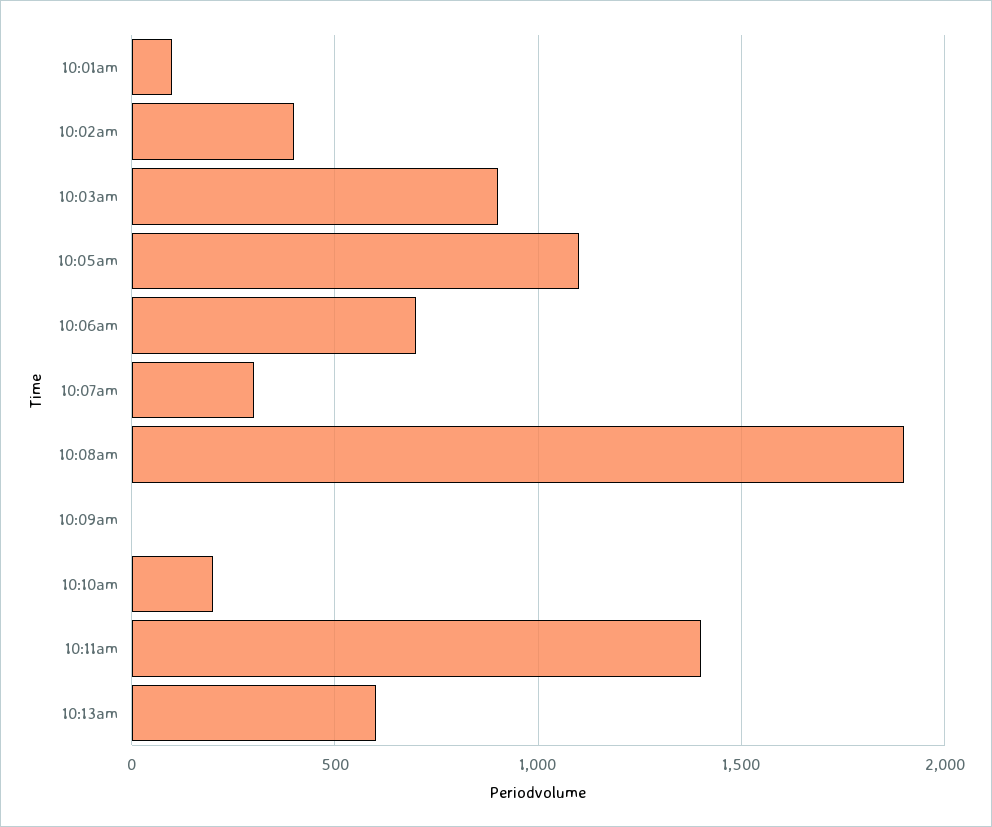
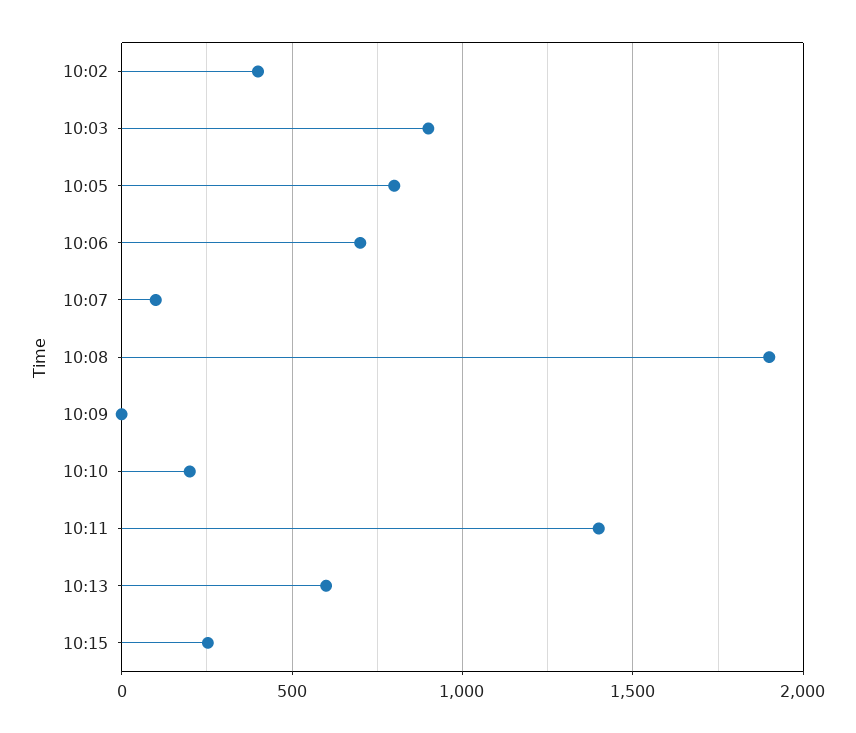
10:01am: 100 -> none
10:05am: 1100 -> 800
10:07am: 300 -> 100
10:15: none -> 250

